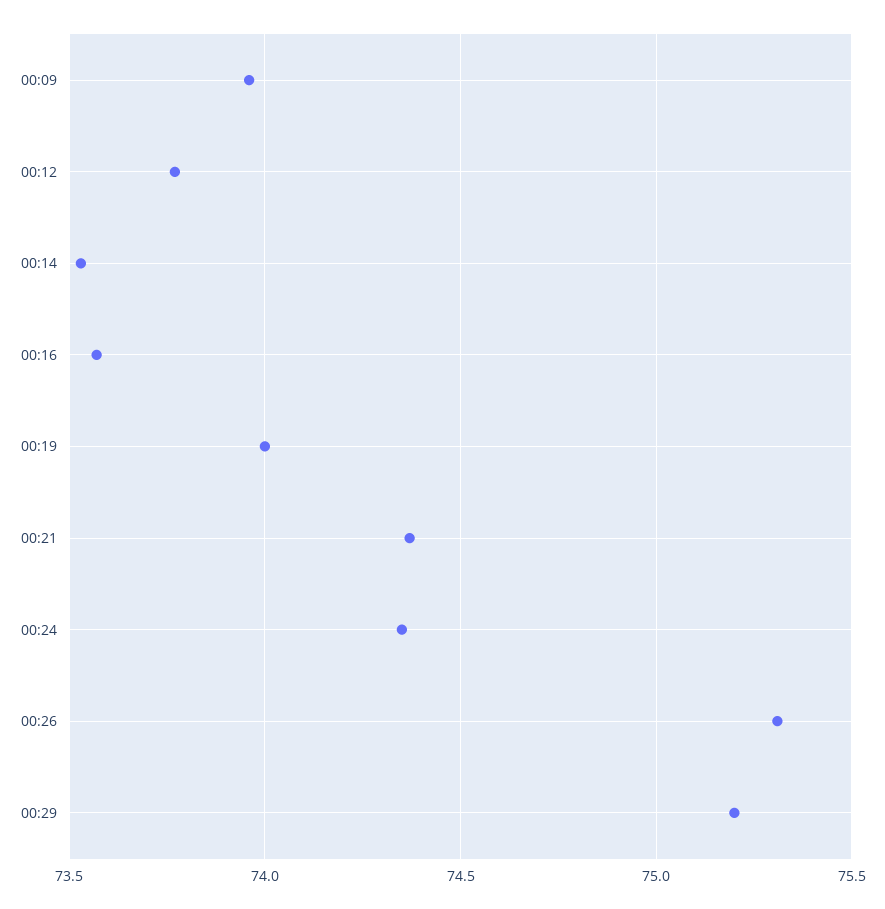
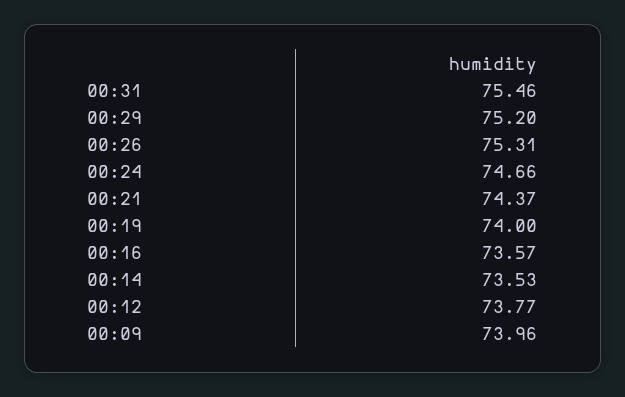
00:24: 74.35 -> 74.66
00:31: none -> 75.46

